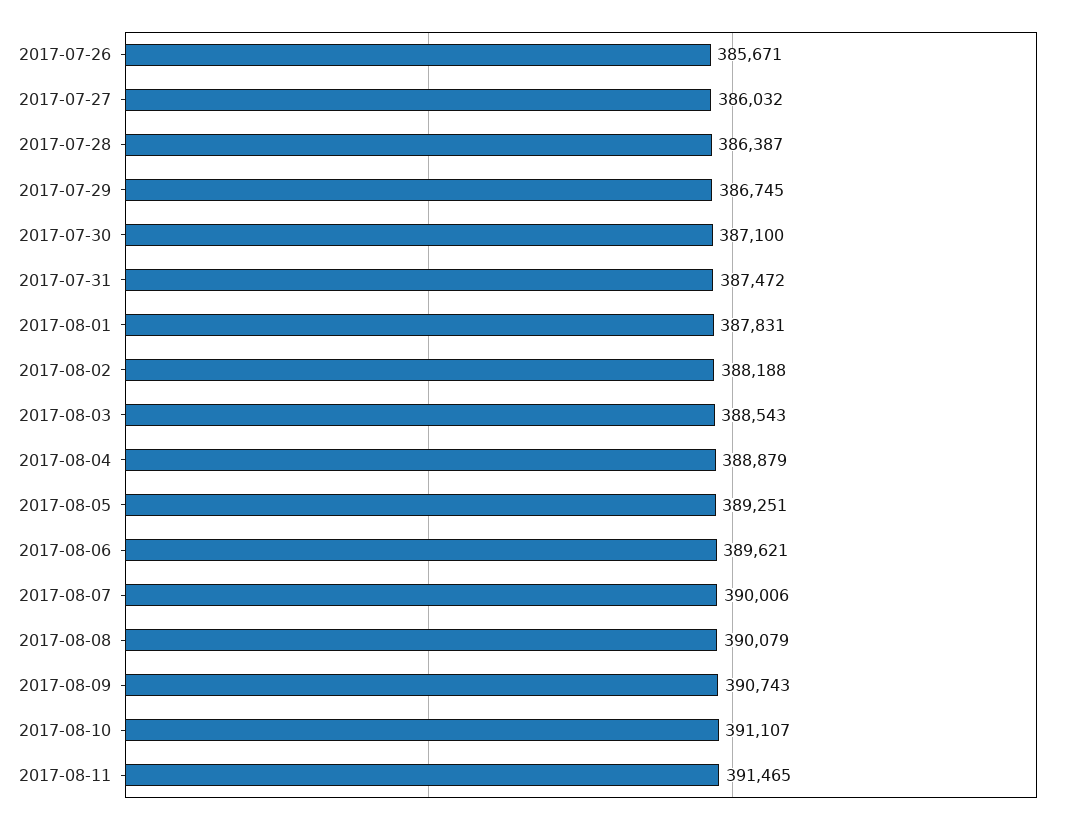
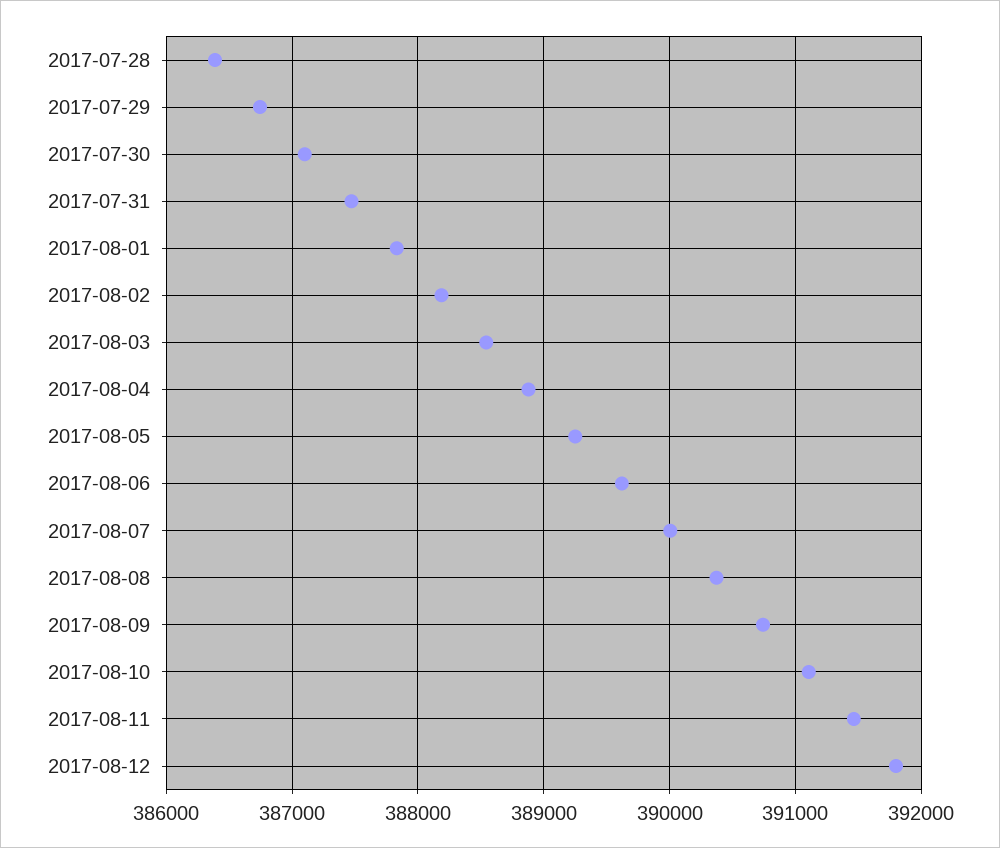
2017-07-26: 385671 -> none
2017-07-27: 386032 -> none
2017-08-08: 390079 -> 390400
2017-08-12: none -> 391800

